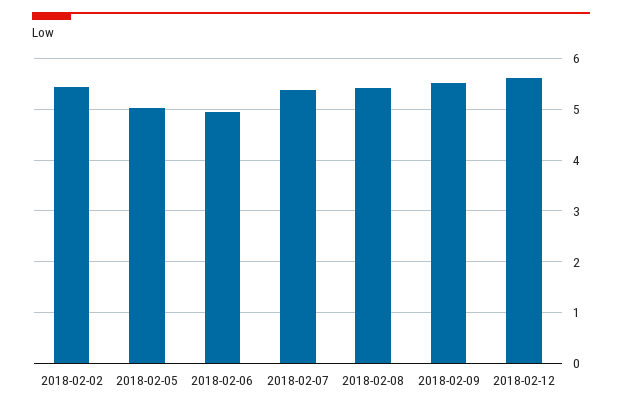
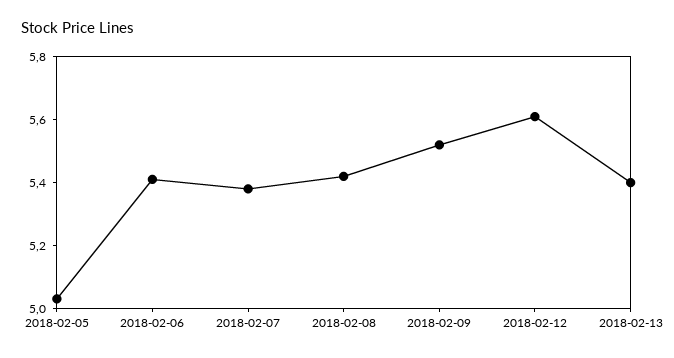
2018-02-02: 5.4 -> none
2018-02-06: 5 -> 5.4
2018-02-13: none -> 5.4

